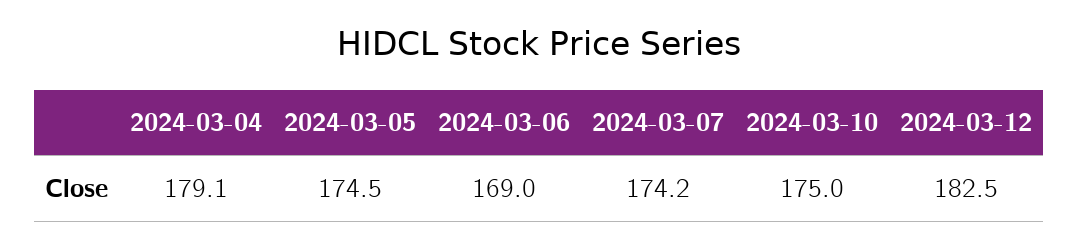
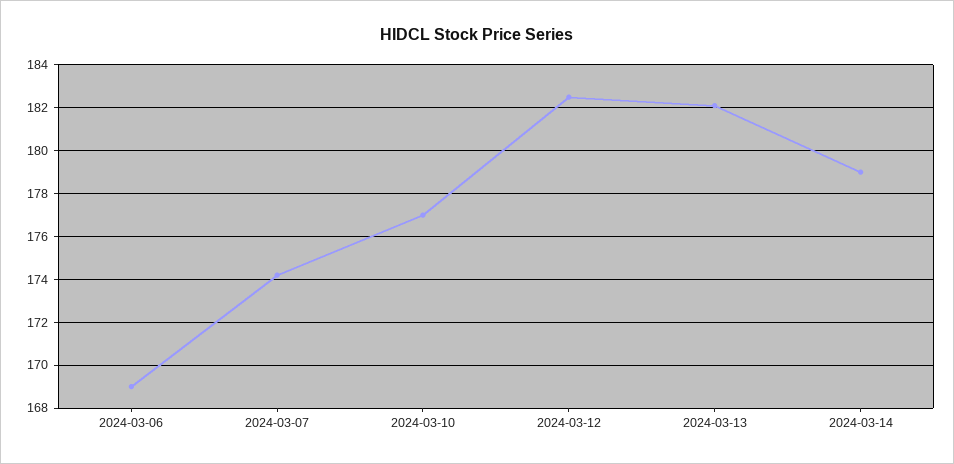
2024-03-04: 179.1 -> none
2024-03-05: 174.5 -> none
2024-03-10: 175 -> 177
2024-03-13: none -> 182
2024-03-14: none -> 179

